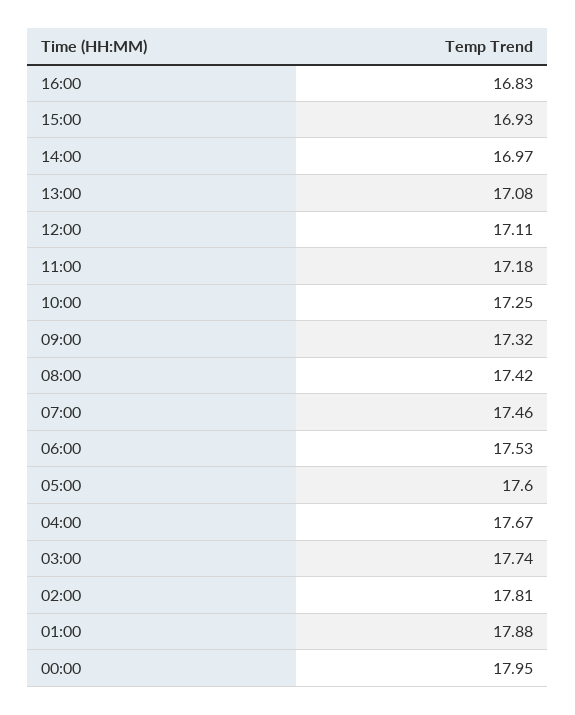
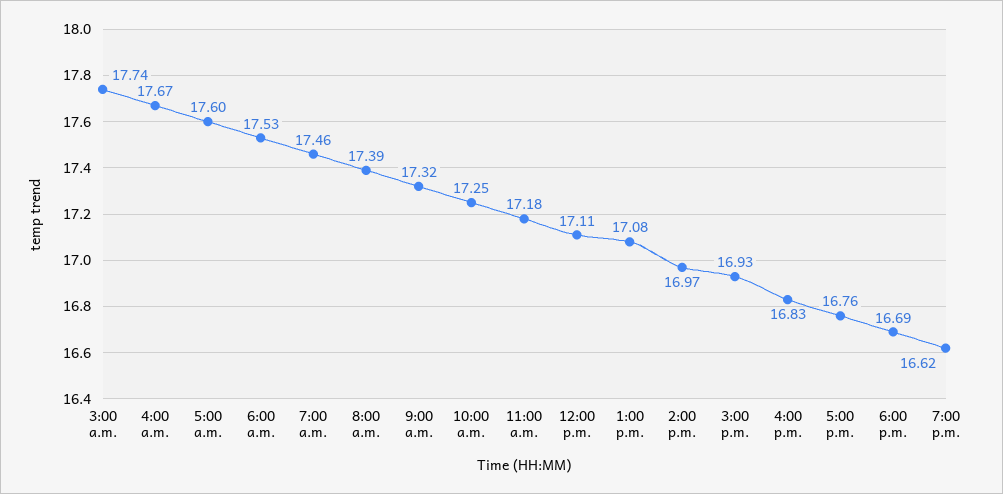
08:00: 17.42 -> 17.39
02:00: 17.81 -> none
01:00: 17.88 -> none
00:00: 17.95 -> none
5:00 p.m.: none -> 16.76
6:00 p.m.: none -> 16.69
7:00 p.m.: none -> 16.62

